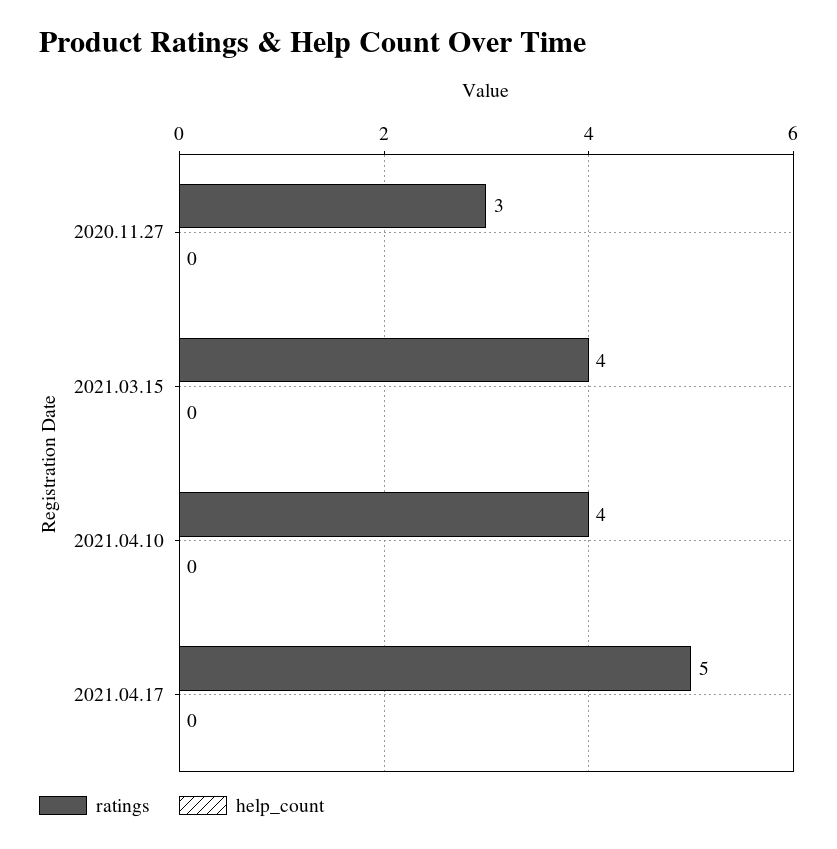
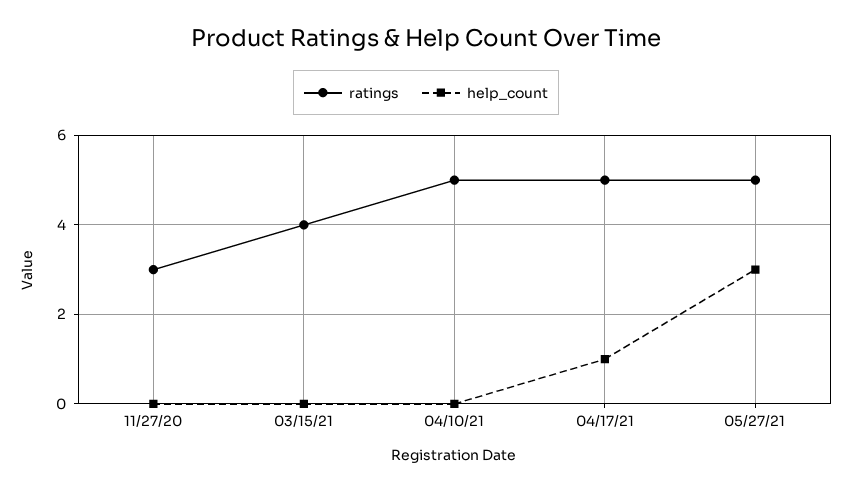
ratings, 2021.04.10: 4 -> 5
help_count, 2021.04.17: 0 -> 1
ratings, 05/27/21: none -> 5
help_count, 05/27/21: none -> 3

